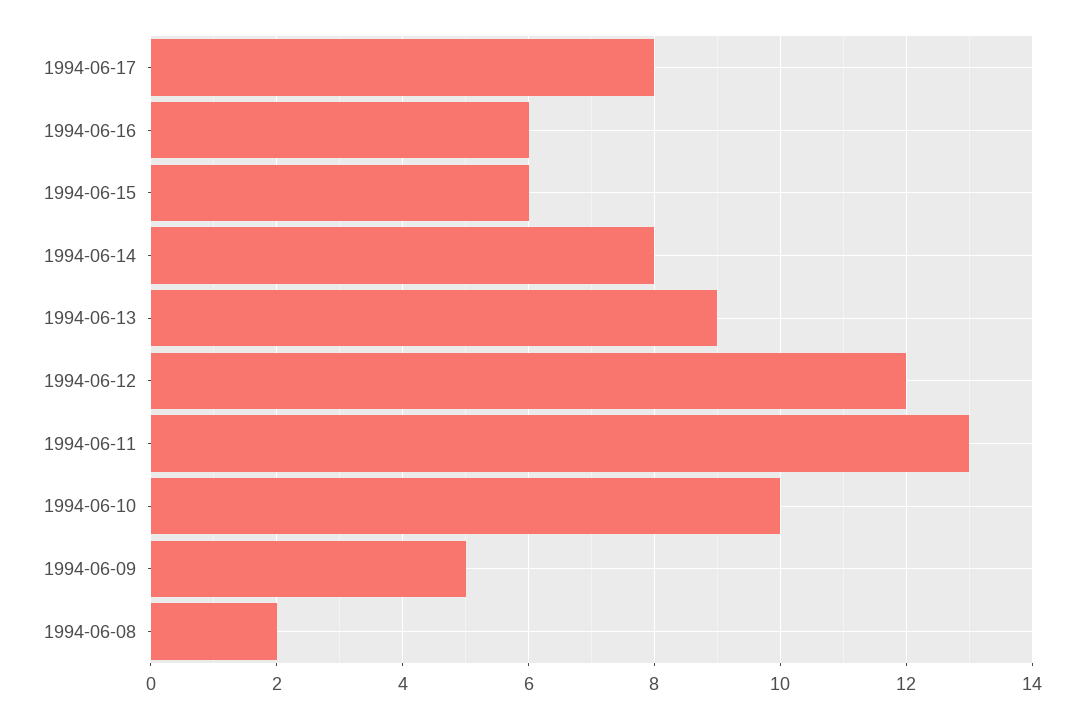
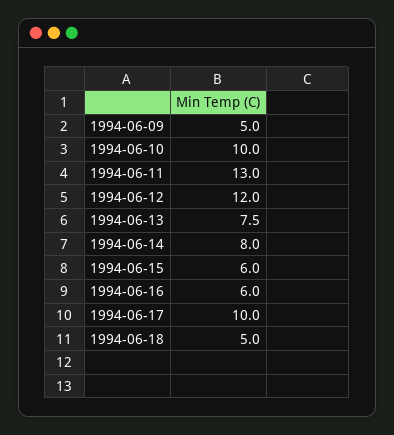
1994-06-17: 8 -> 10
1994-06-13: 9 -> 7.5
1994-06-08: 2 -> none
1994-06-18: none -> 5

